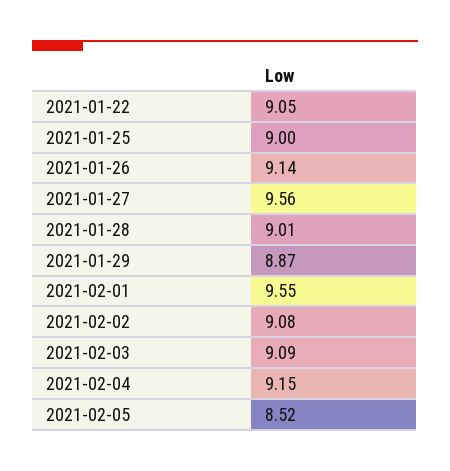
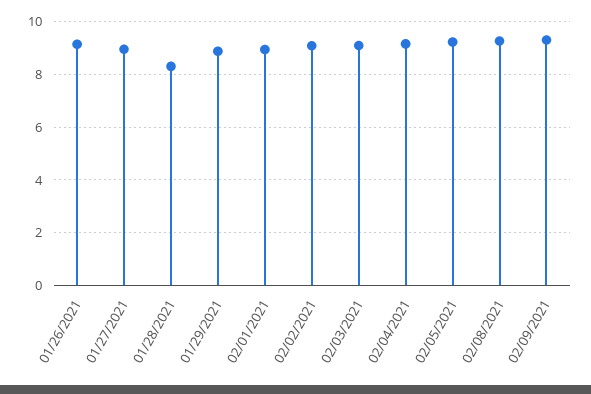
2021-01-22: 9.05 -> none
2021-01-25: 9 -> none
2021-01-27: 9.56 -> 9
2021-01-28: 9.01 -> 8.25
2021-02-01: 9.55 -> 9
2021-02-05: 8.52 -> 9.25
02/08/2021: none -> 9.25
02/09/2021: none -> 9.25

